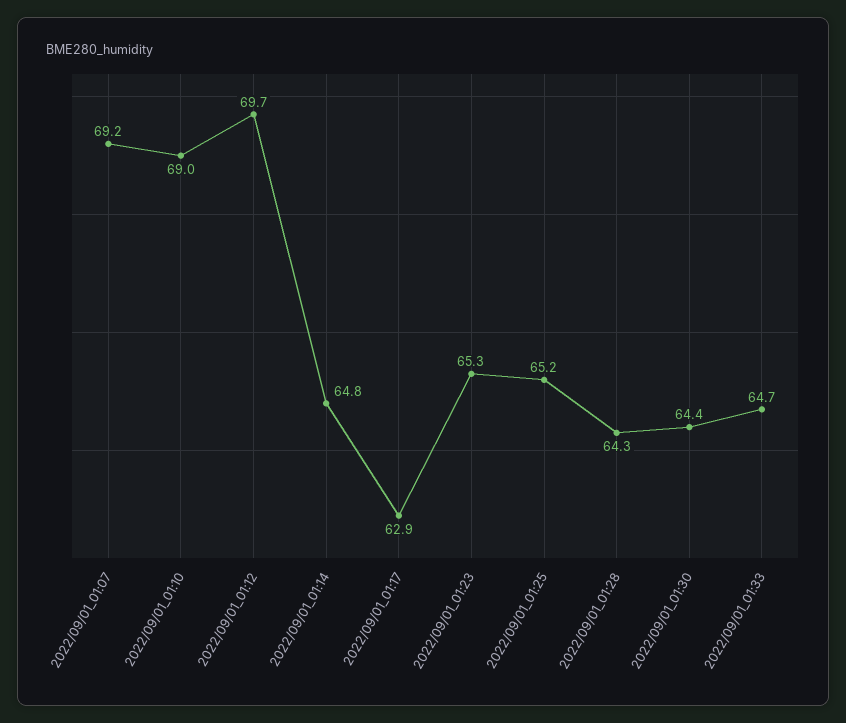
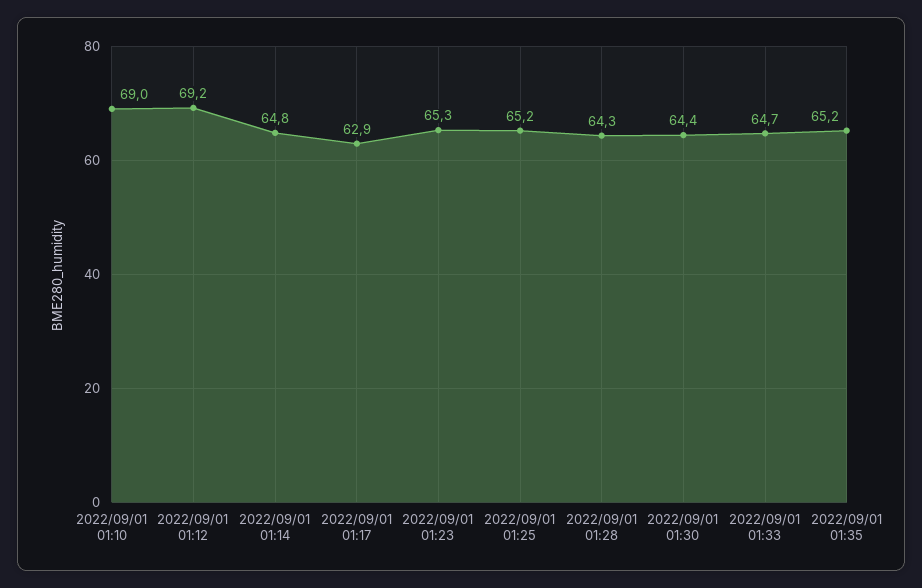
2022/09/01_01:07: 69.2 -> none
2022/09/01_01:12: 69.7 -> 69.2
2022/09/01 01:35: none -> 65.2

